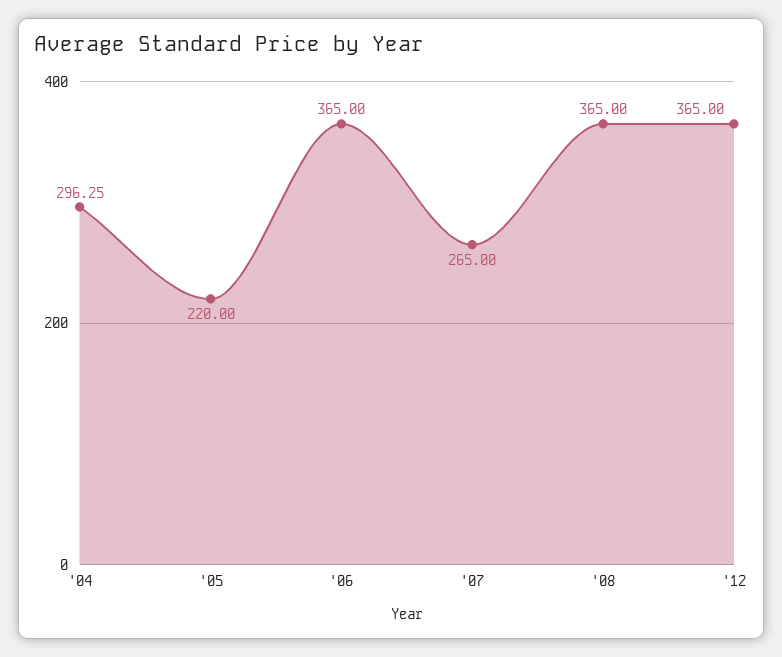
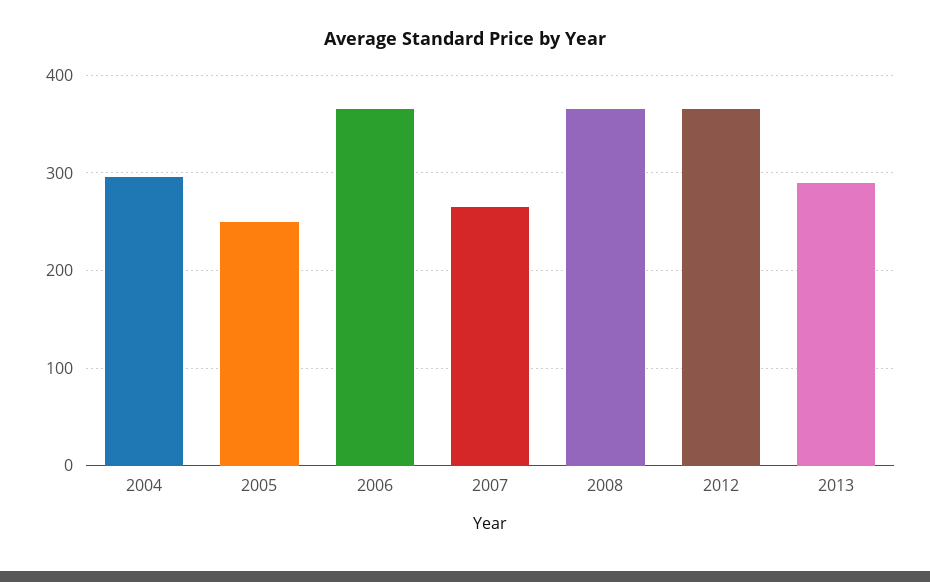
'05: 220 -> 250
2013: none -> 290

